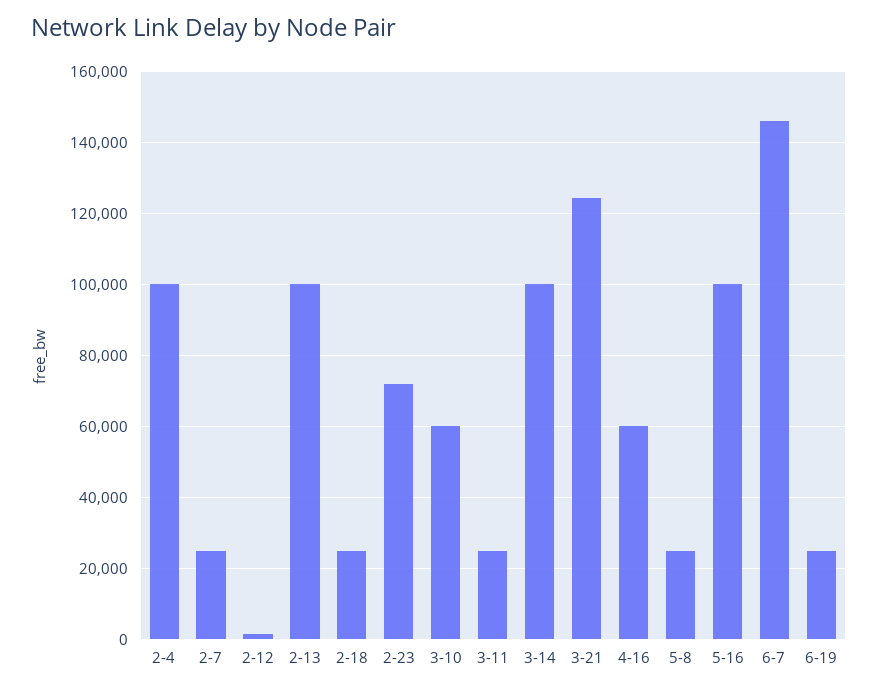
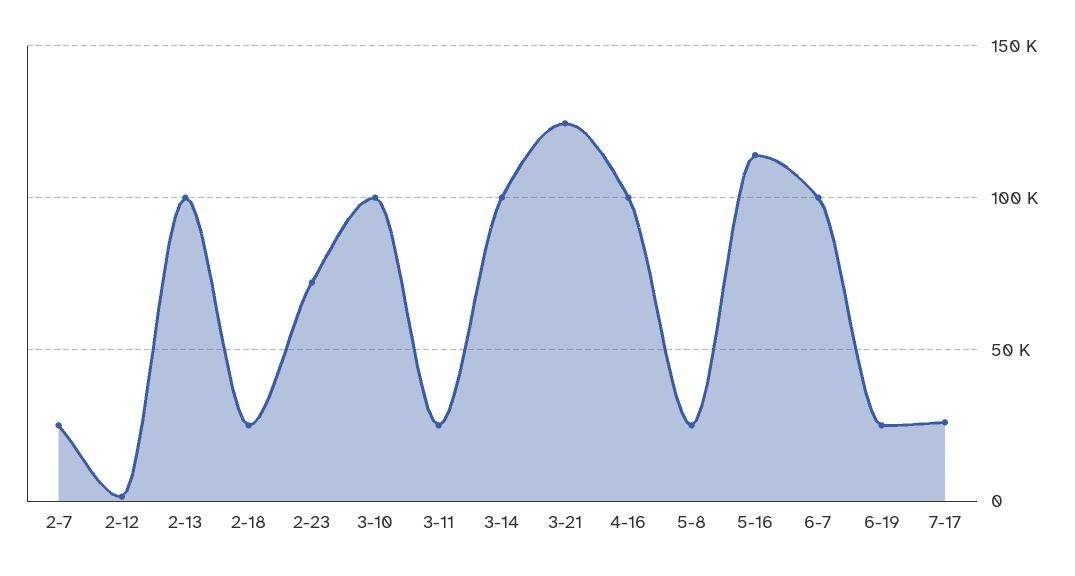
2-4: 100000 -> none
3-10: 60000 -> 100000
4-16: 60000 -> 100000
5-16: 100000 -> 115000
6-7: 146000 -> 100000
7-17: none -> 25000

